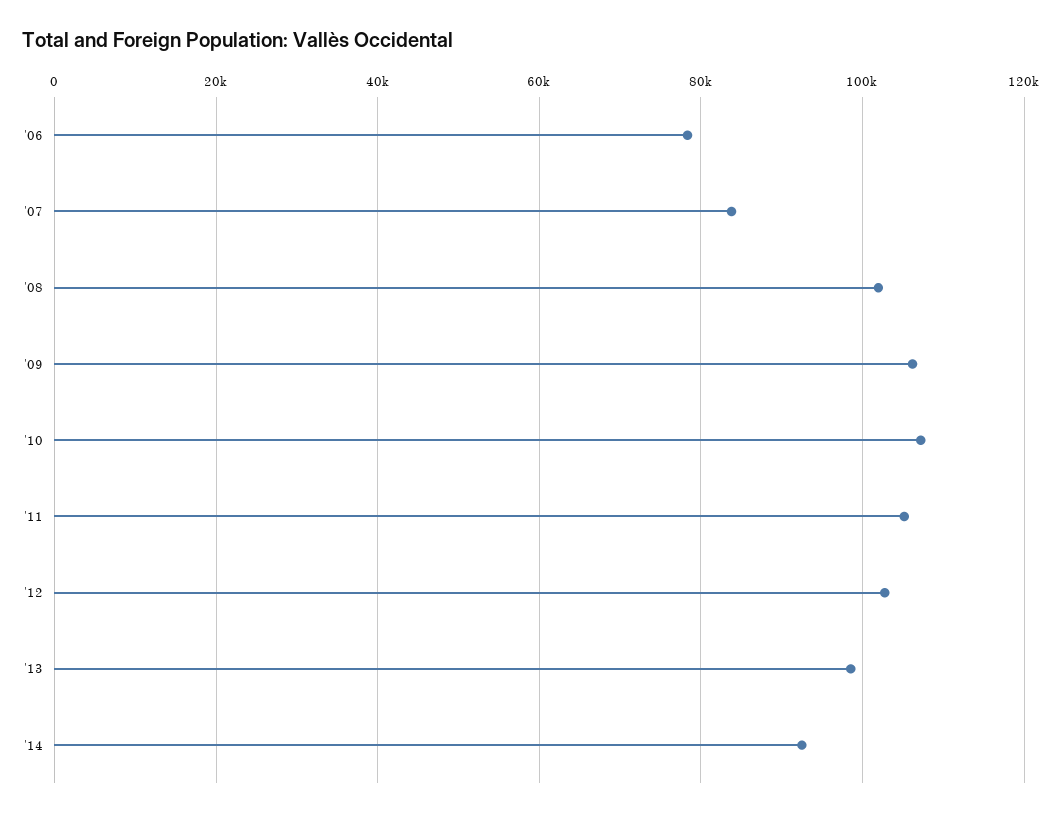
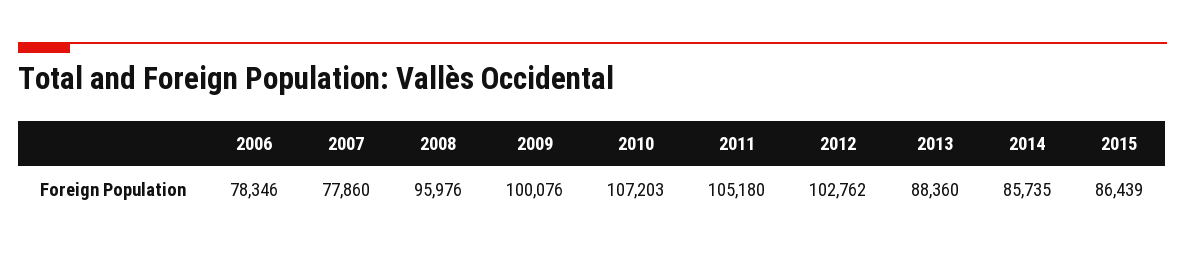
'07: 84000 -> 77860
'08: 102000 -> 95976
'09: 106000 -> 100076
'13: 98000 -> 88360
'14: 92000 -> 85735
2015: none -> 86439

